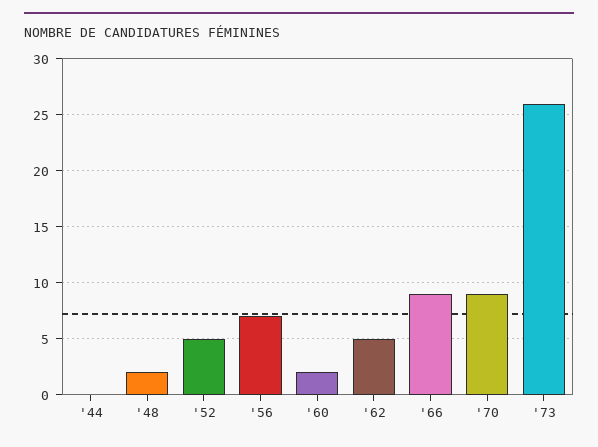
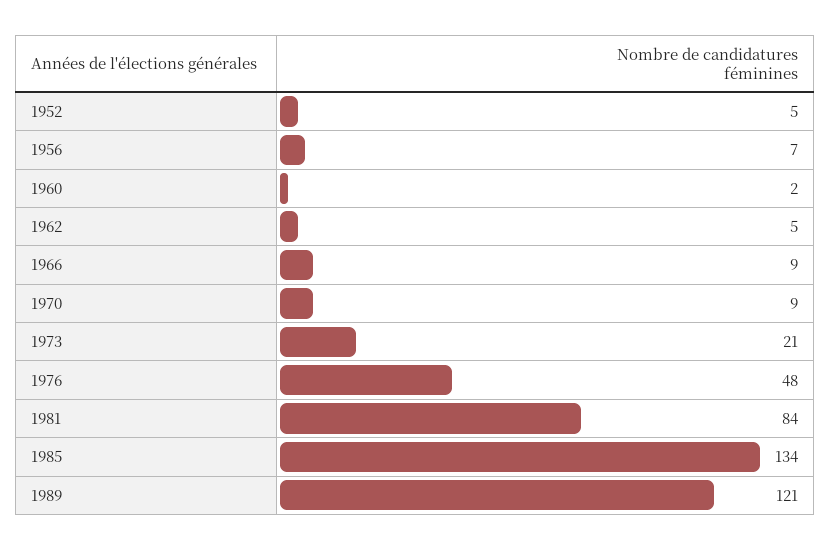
'44: 0 -> none
'48: 2 -> none
'73: 26 -> 21
1976: none -> 48
1981: none -> 84
1985: none -> 134
1989: none -> 121

